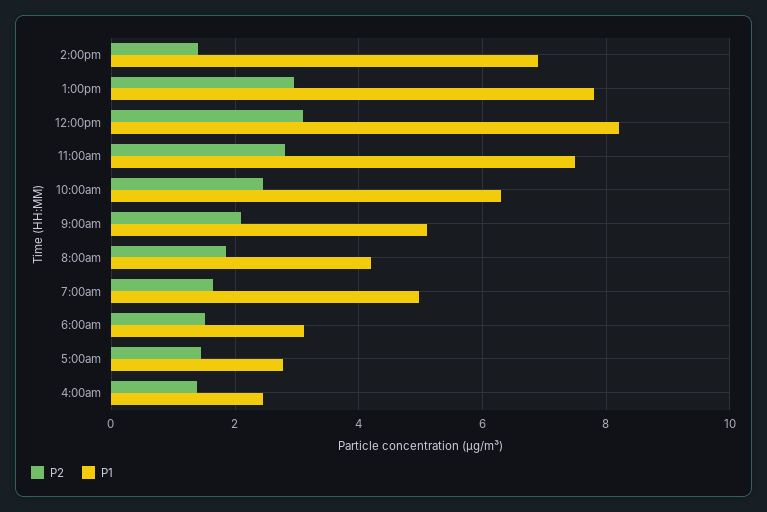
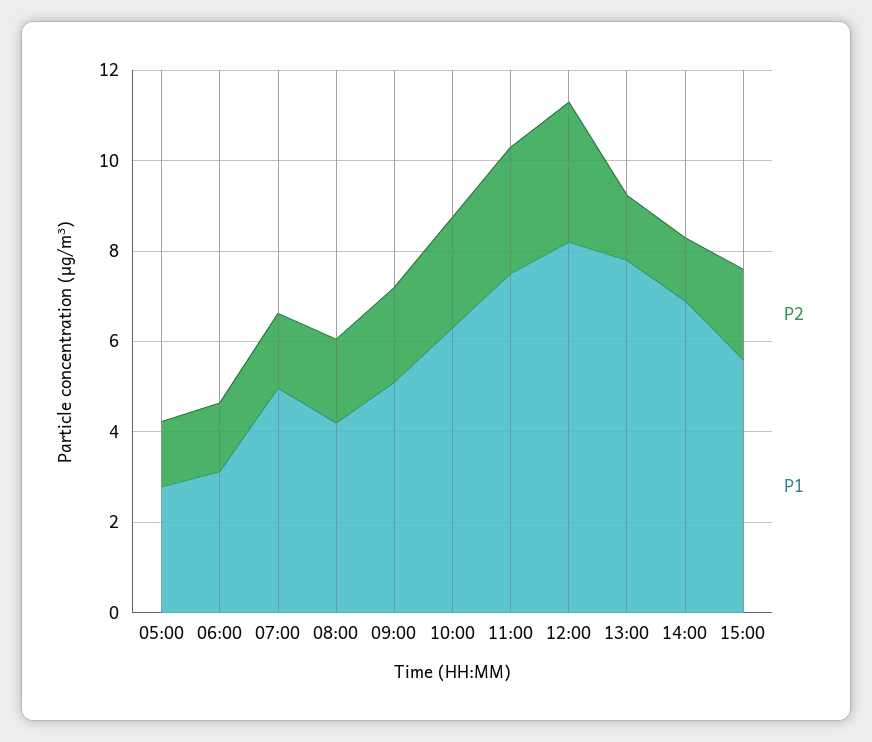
P2, 1:00pm: 3 -> 1.5
P2, 4:00am: 1.4 -> none
P1, 4:00am: 2.4 -> none
P2, 15:00: none -> 2
P1, 15:00: none -> 5.5

